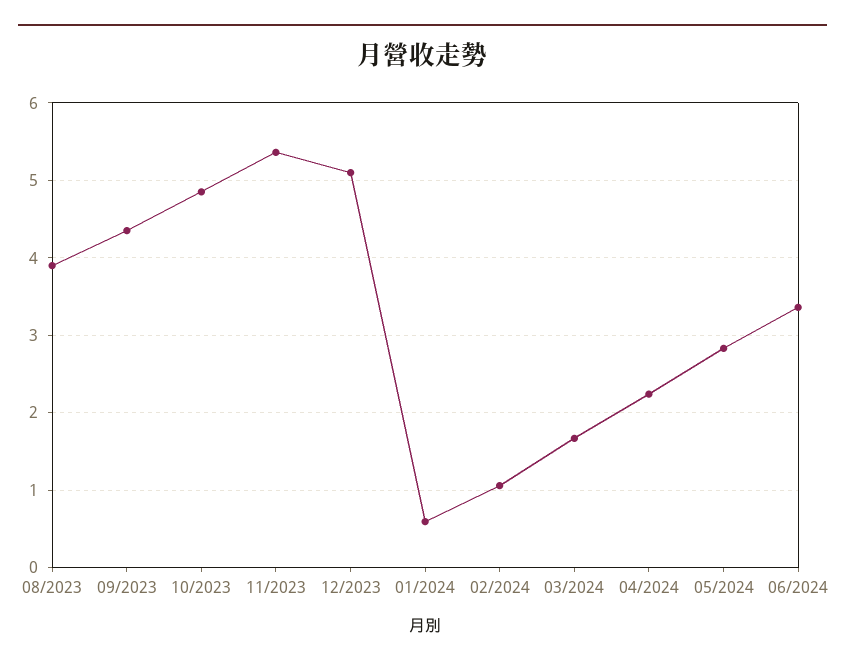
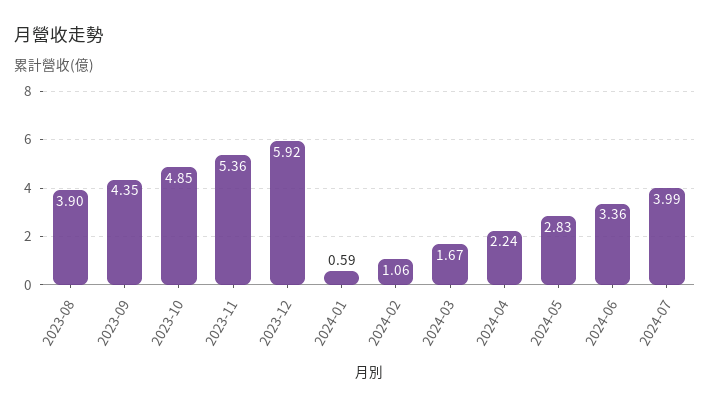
12/2023: 5.1 -> 5.92
2024-07: none -> 3.99

